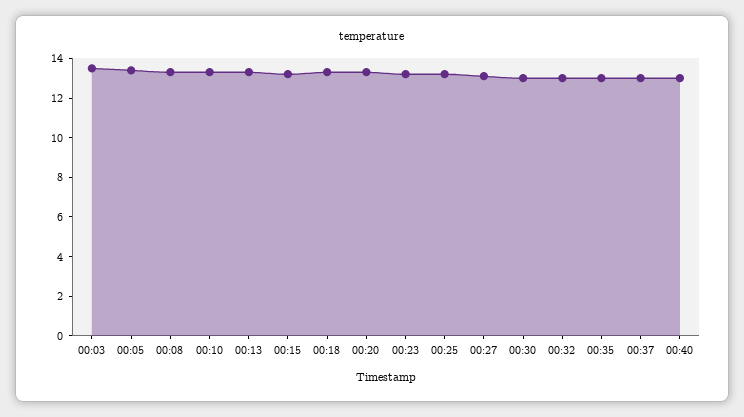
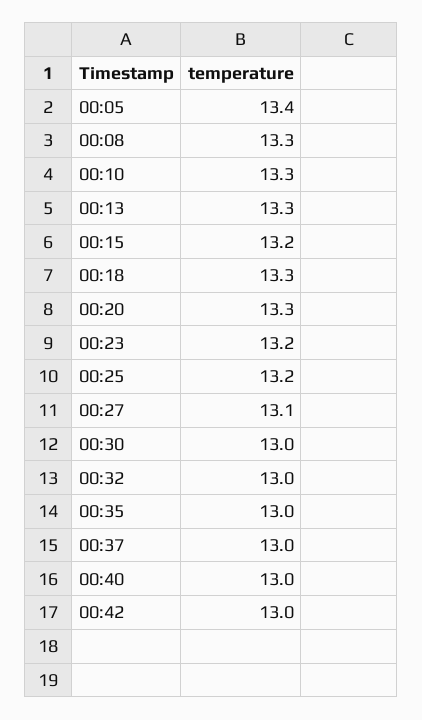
00:03: 13.5 -> none
00:42: none -> 13

